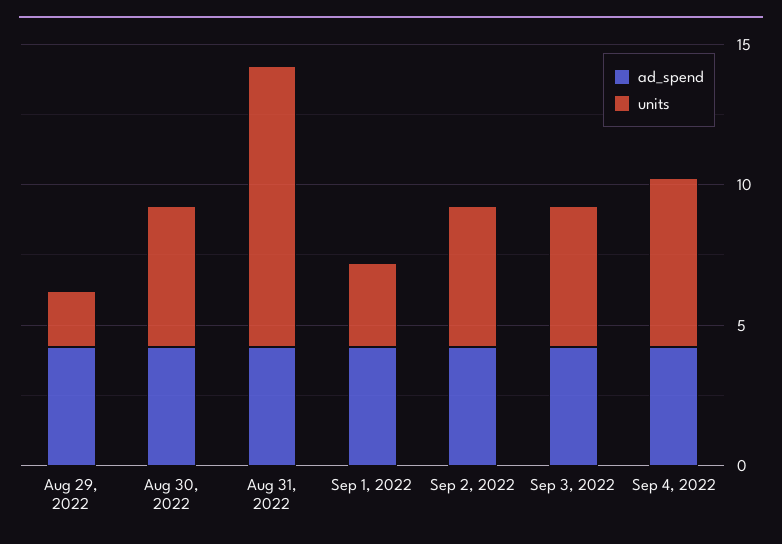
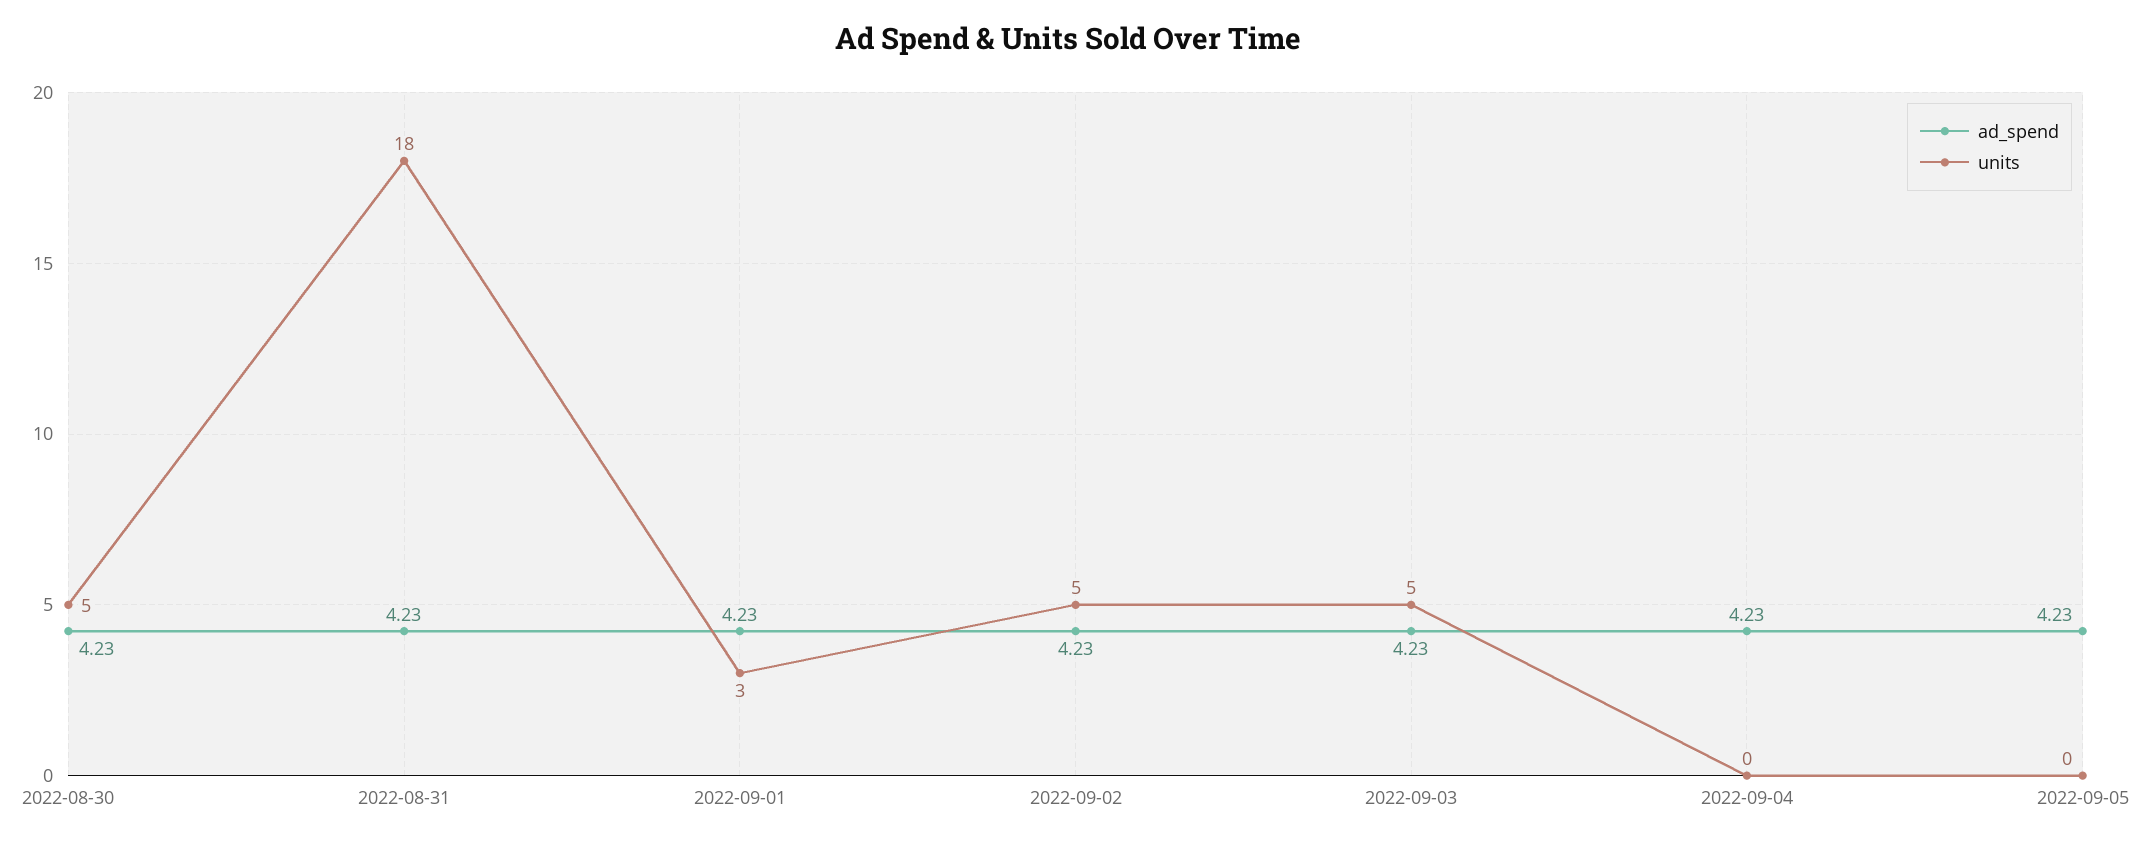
ad_spend, Aug 29, 2022: 4 -> none
units, Aug 29, 2022: 2 -> none
units, Aug 31, 2022: 10 -> 18
units, Sep 4, 2022: 6 -> 0
ad_spend, 2022-09-05: none -> 4.23
units, 2022-09-05: none -> 0

